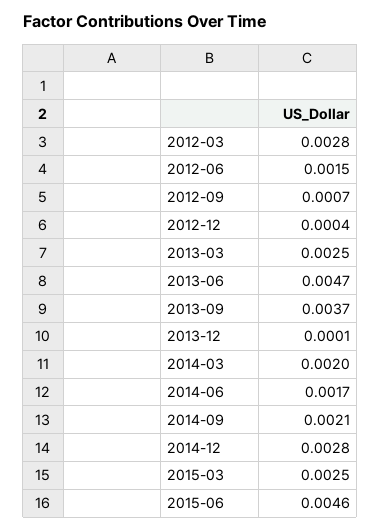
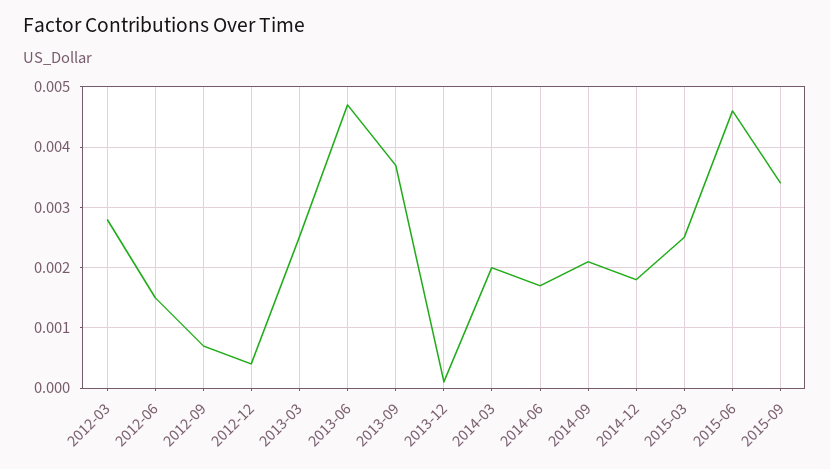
2014-12: 0.0028 -> 0.0018
2015-09: none -> 0.0034

